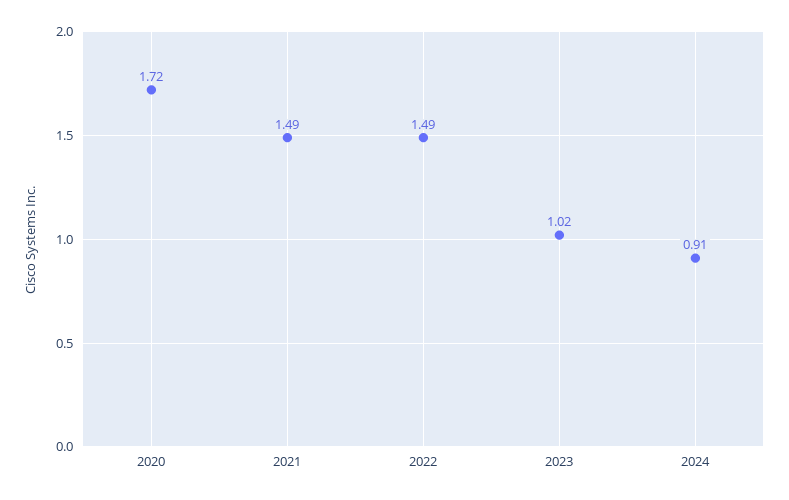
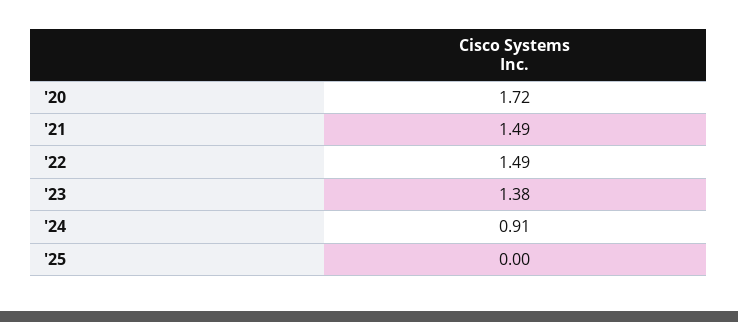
2023: 1.02 -> 1.38
'25: none -> 0

